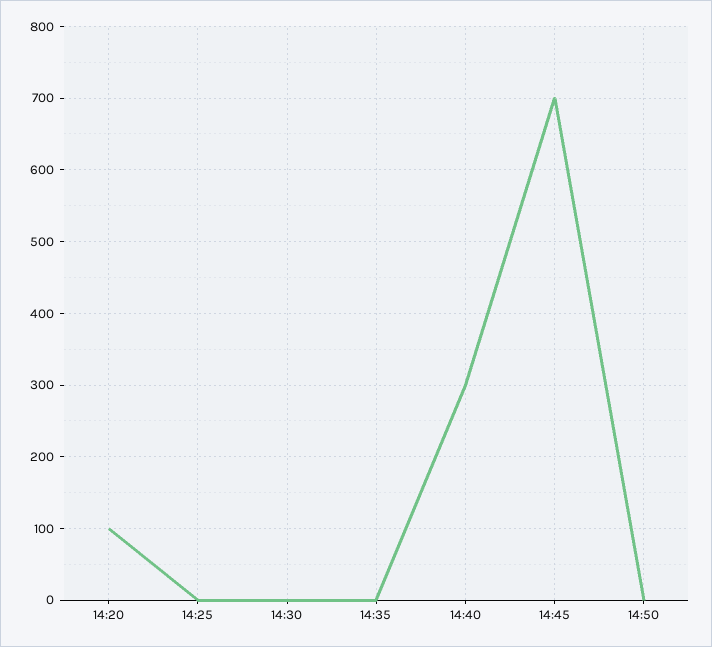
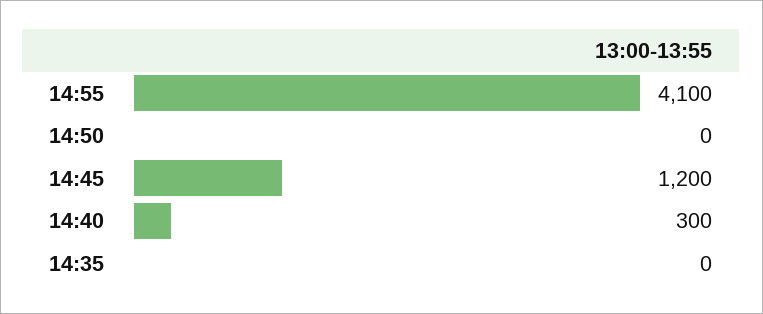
14:20: 100 -> none
14:25: 0 -> none
14:30: 0 -> none
14:45: 700 -> 1200
14:55: none -> 4100

